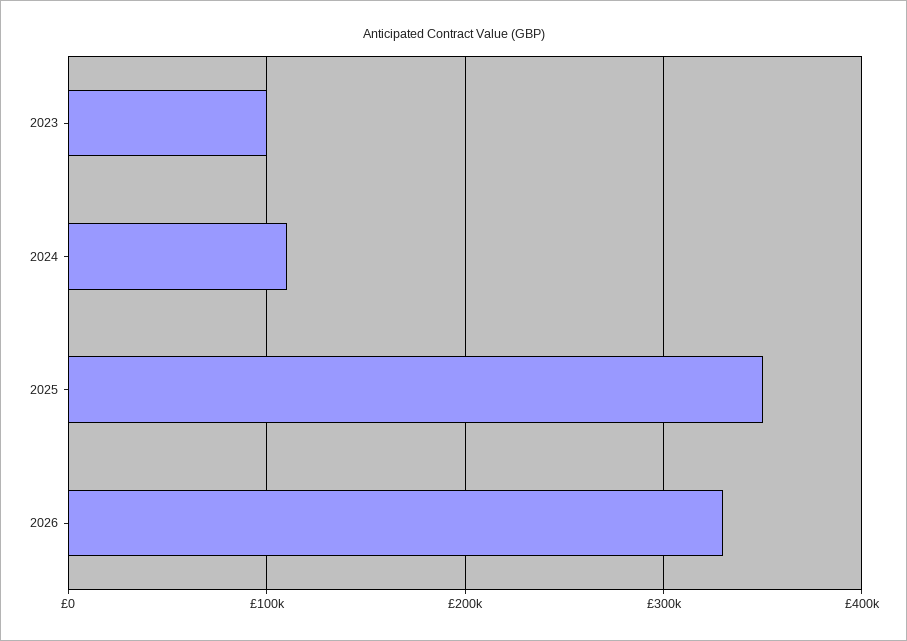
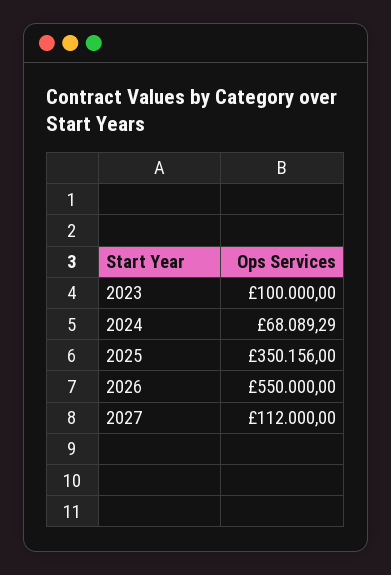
2024: 110000 -> 68089.29
2026: 330000 -> 550000
2027: none -> 112000

